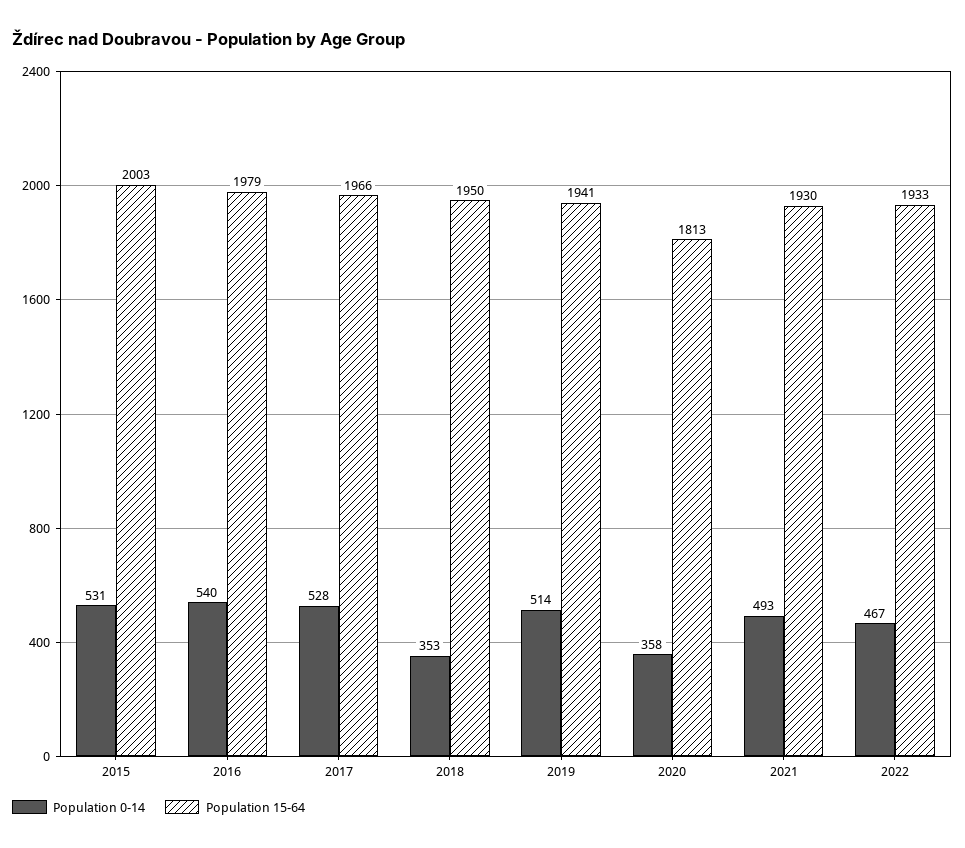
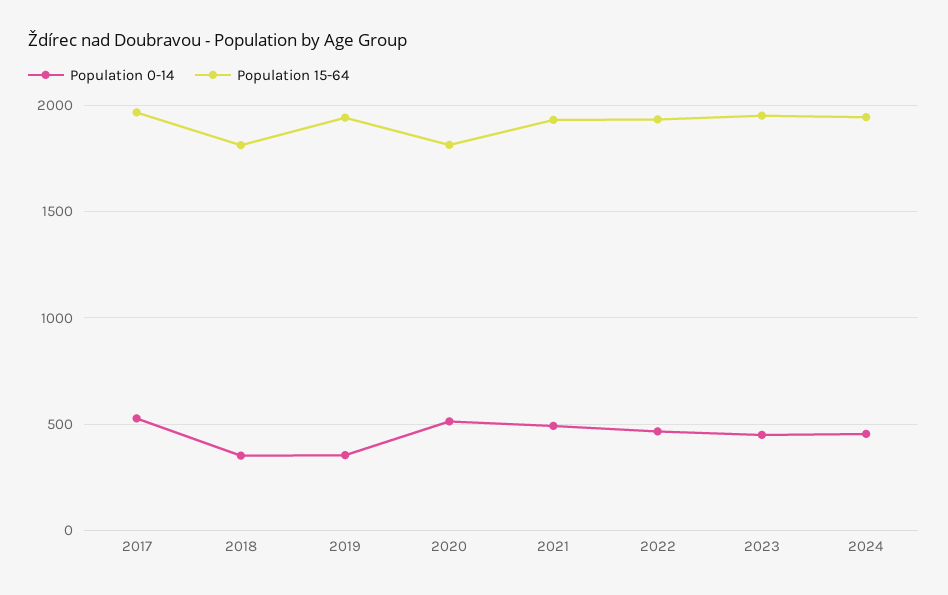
Population 0-14, 2015: 531 -> none
Population 15-64, 2015: 2003 -> none
Population 0-14, 2016: 540 -> none
Population 15-64, 2016: 1979 -> none
Population 15-64, 2018: 1950 -> 1800
Population 0-14, 2019: 514 -> 350
Population 0-14, 2020: 358 -> 500
Population 0-14, 2023: none -> 450
Population 15-64, 2023: none -> 1950
Population 0-14, 2024: none -> 450
Population 15-64, 2024: none -> 1950

